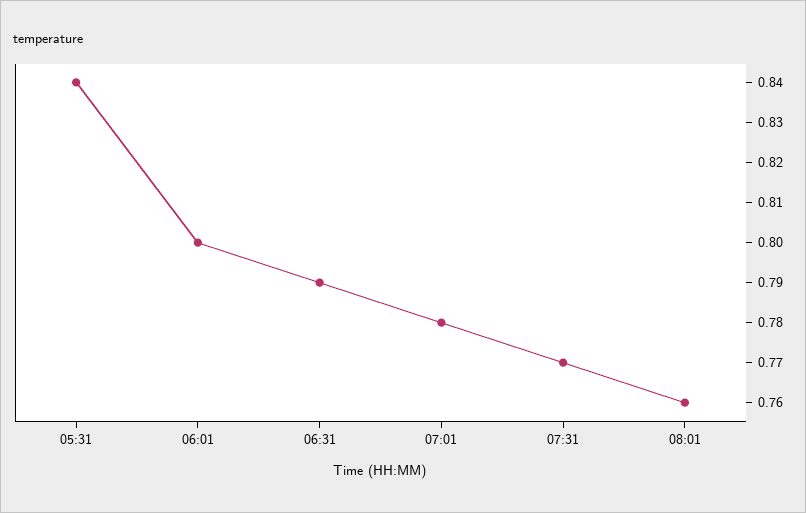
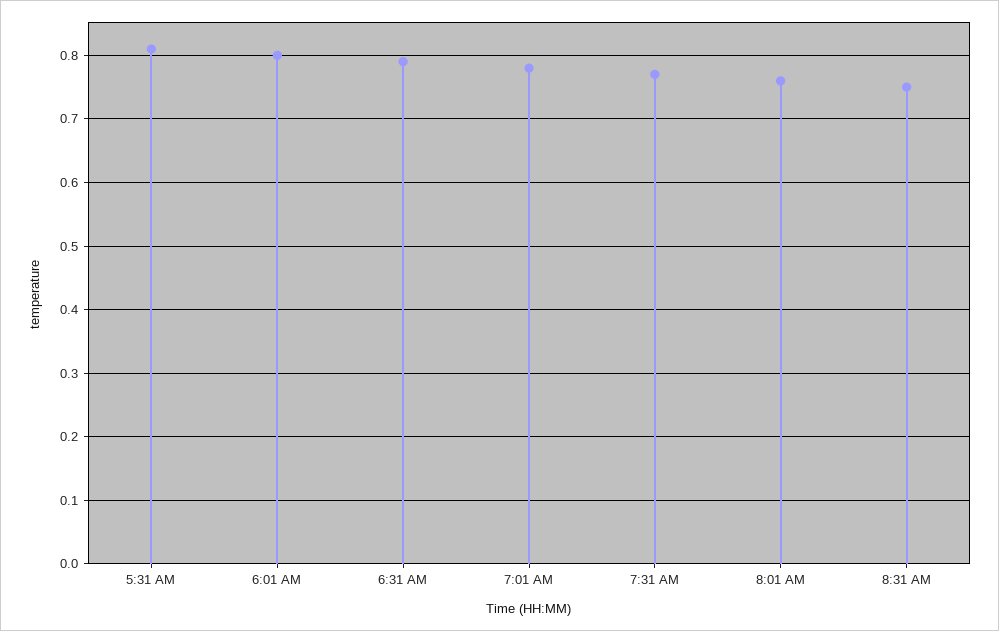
05:31: 0.84 -> 0.81
8:31 AM: none -> 0.75

